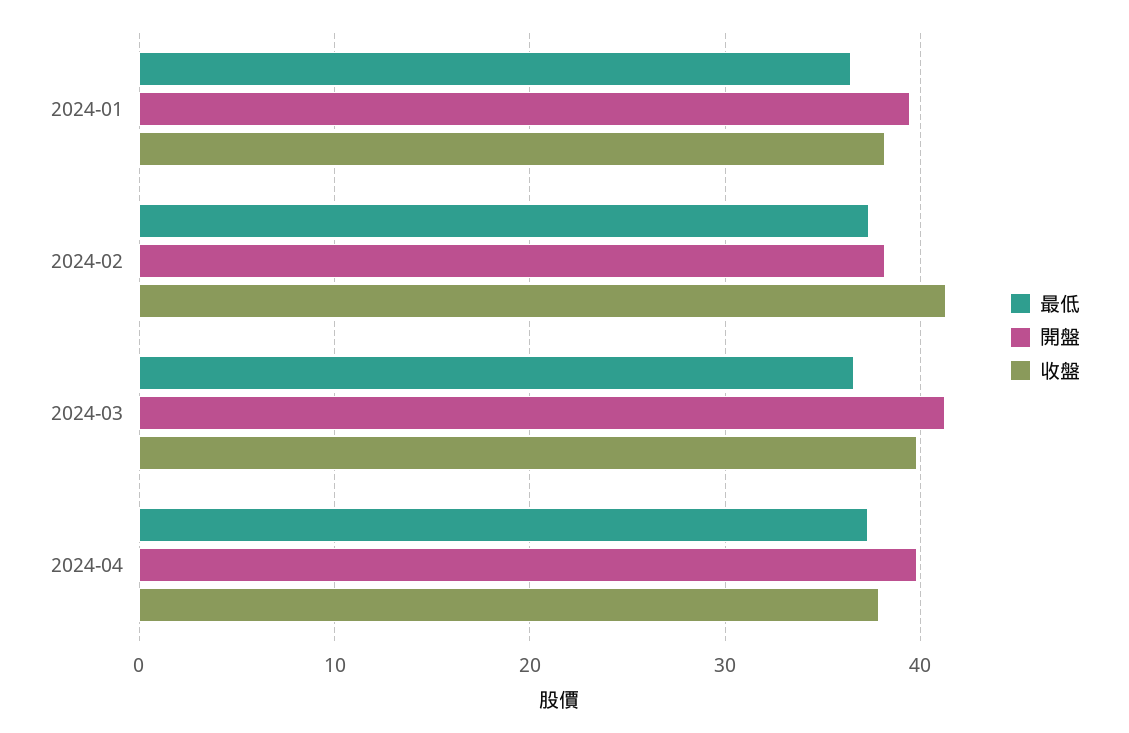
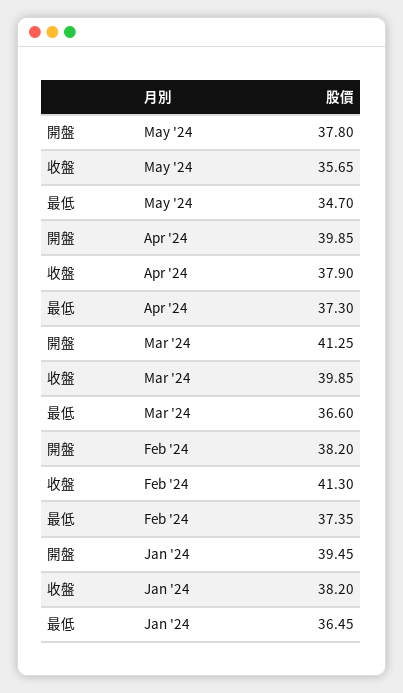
開盤, May '24: none -> 37.8
收盤, May '24: none -> 35.65
最低, May '24: none -> 34.7

